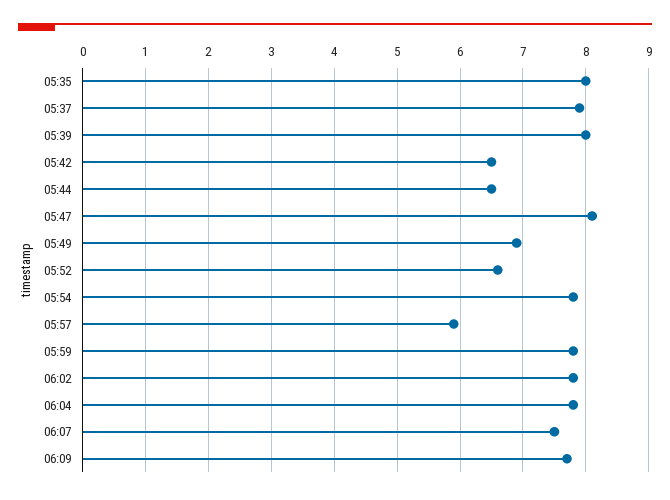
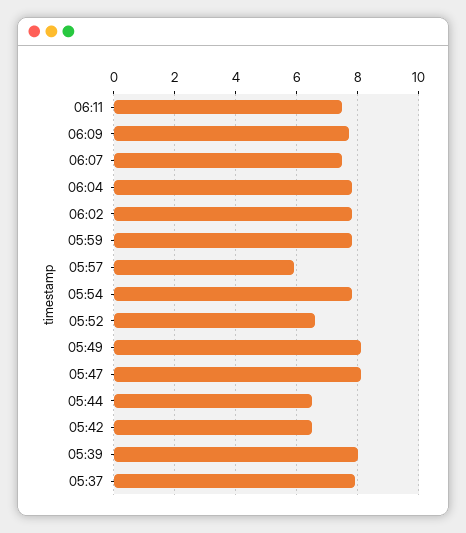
05:35: 8 -> none
05:49: 6.9 -> 8
06:11: none -> 7.5

